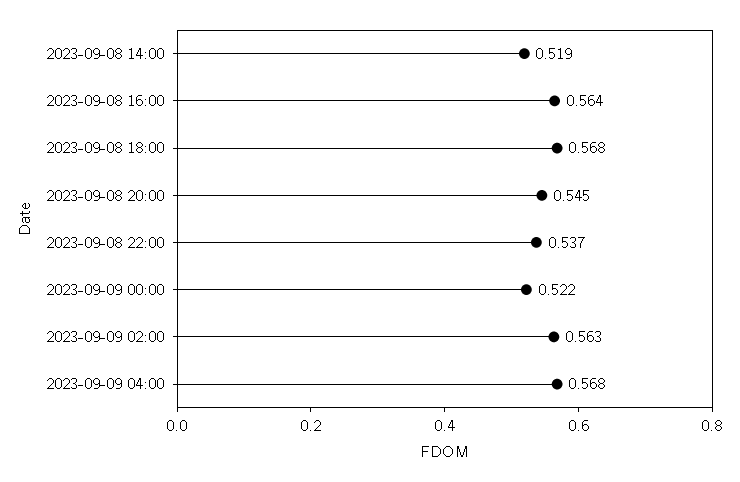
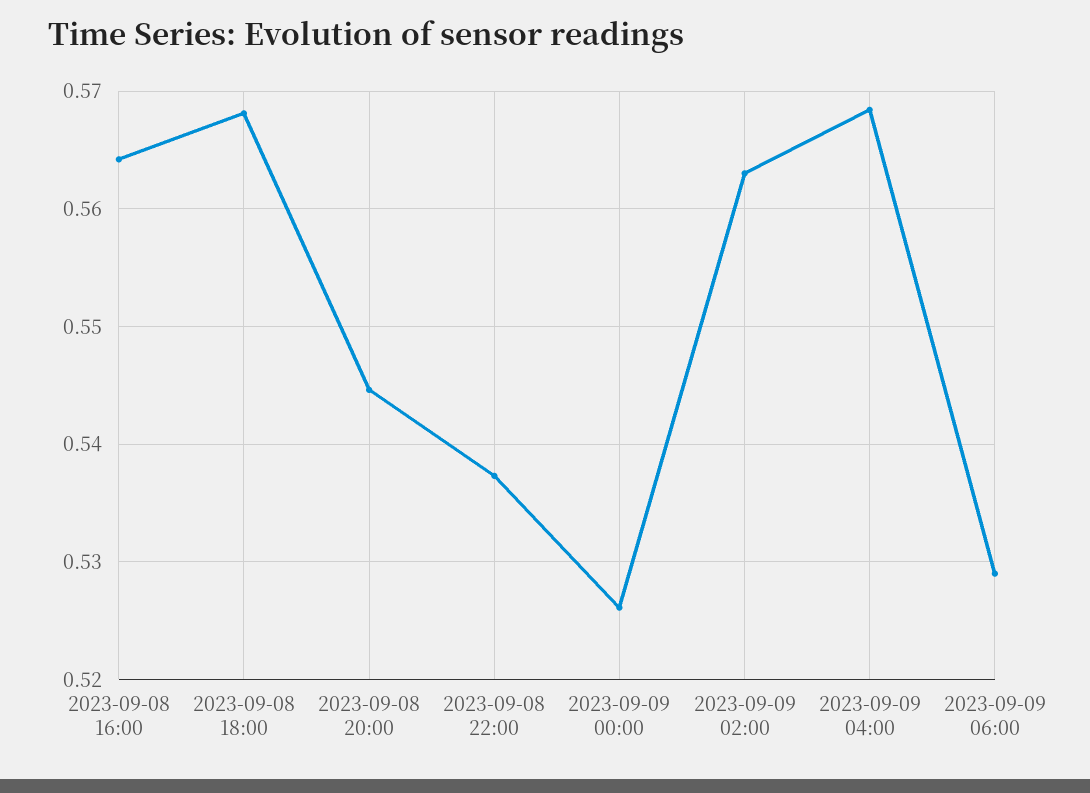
2023-09-08 14:00: 0.519 -> none
2023-09-09 00:00: 0.522 -> 0.526
2023-09-09 06:00: none -> 0.529

